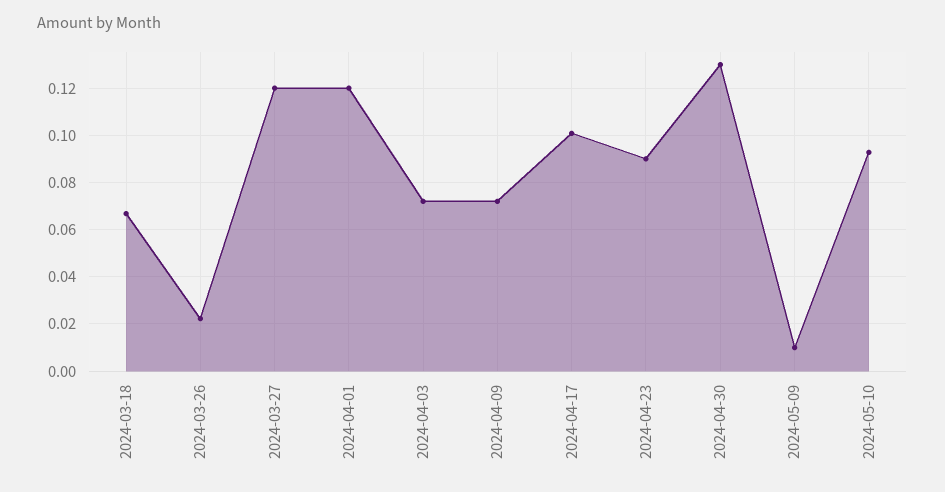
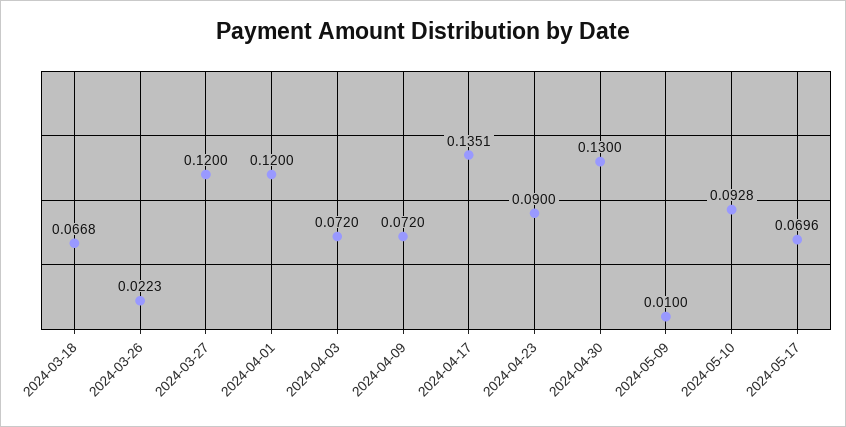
2024-04-17: 0.1 -> 0.1351
2024-05-17: none -> 0.0696

